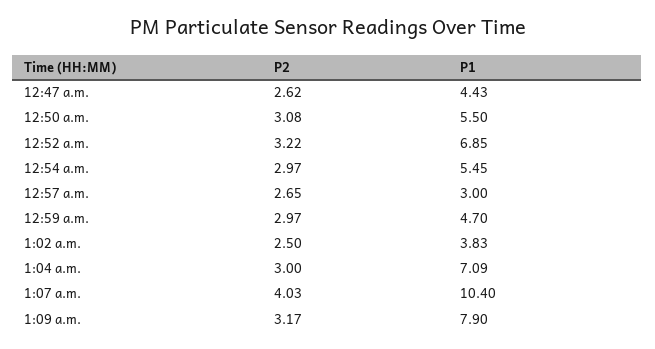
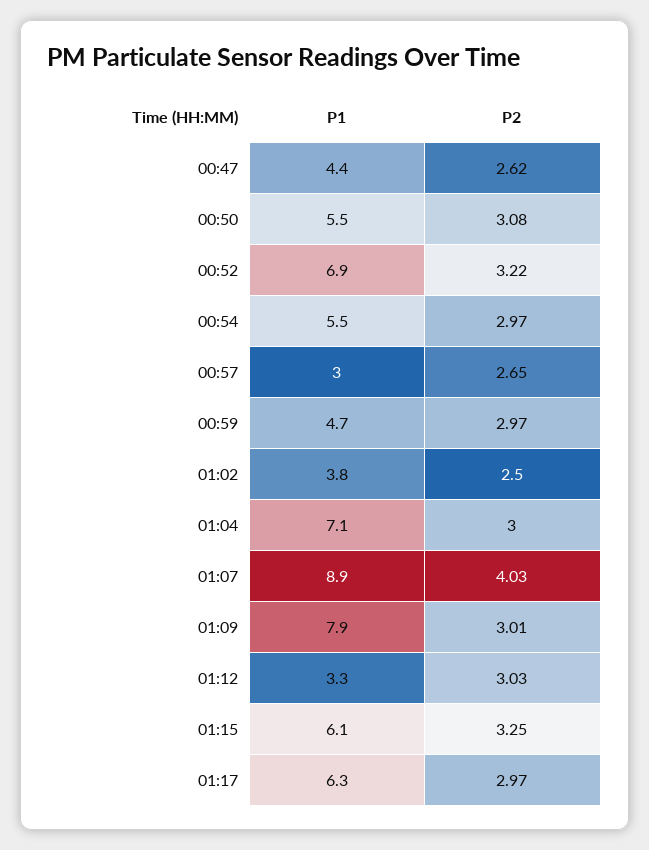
P1, 1:07 a.m.: 10.4 -> 8.9
P2, 1:09 a.m.: 3.17 -> 3.01
P1, 01:12: none -> 3.3
P2, 01:12: none -> 3.03
P1, 01:15: none -> 6.1
P2, 01:15: none -> 3.25
P1, 01:17: none -> 6.3
P2, 01:17: none -> 2.97

